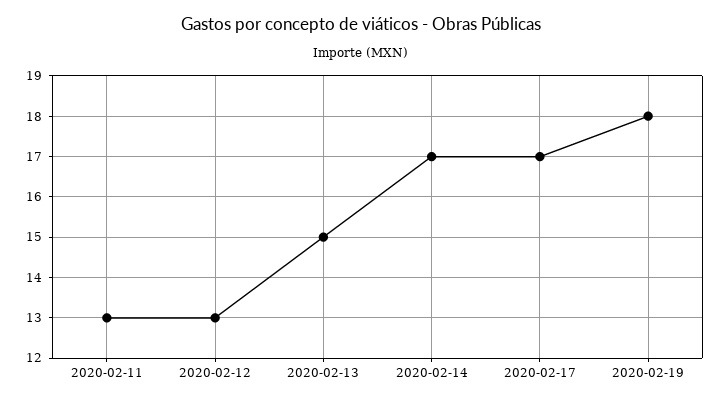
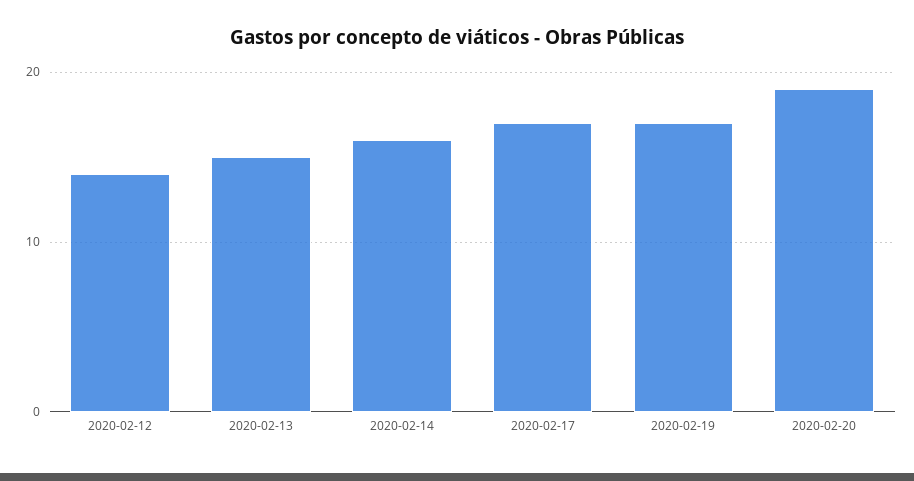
2020-02-11: 13 -> none
2020-02-12: 13 -> 14
2020-02-14: 17 -> 16
2020-02-19: 18 -> 17
2020-02-20: none -> 19

